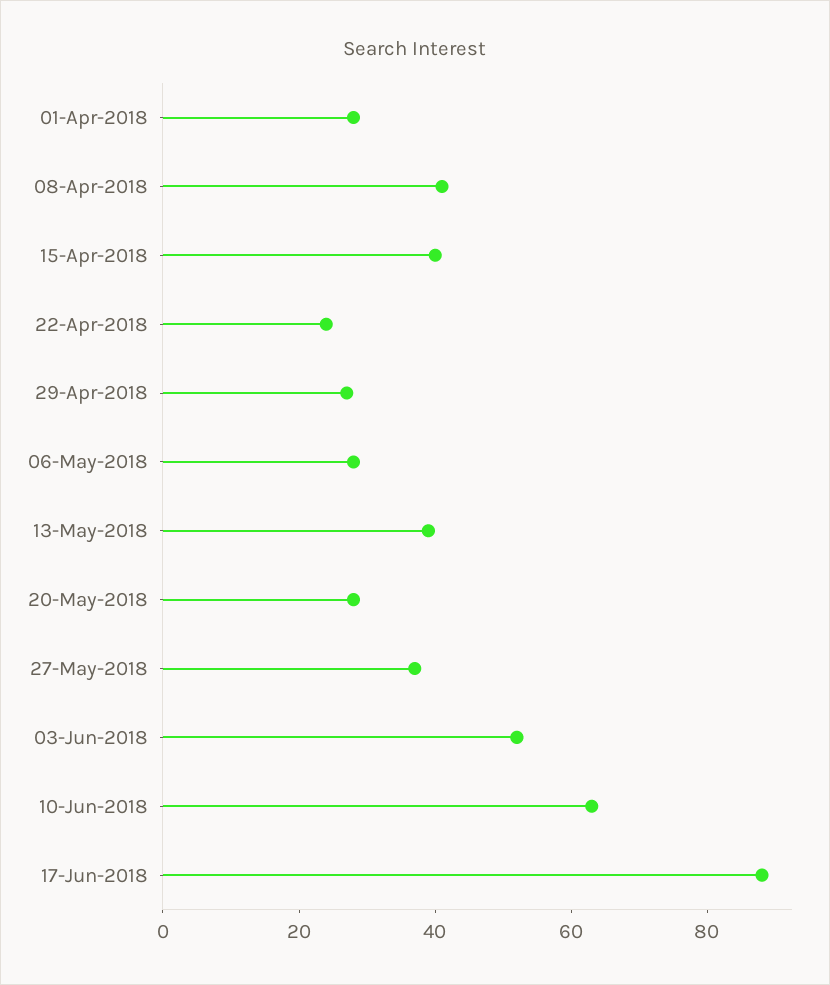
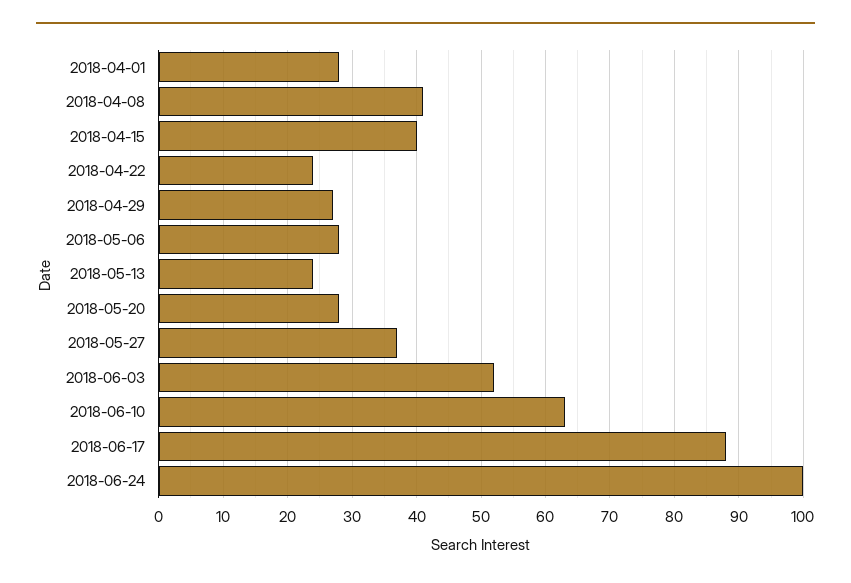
13-May-2018: 40 -> 24
2018-06-24: none -> 100

